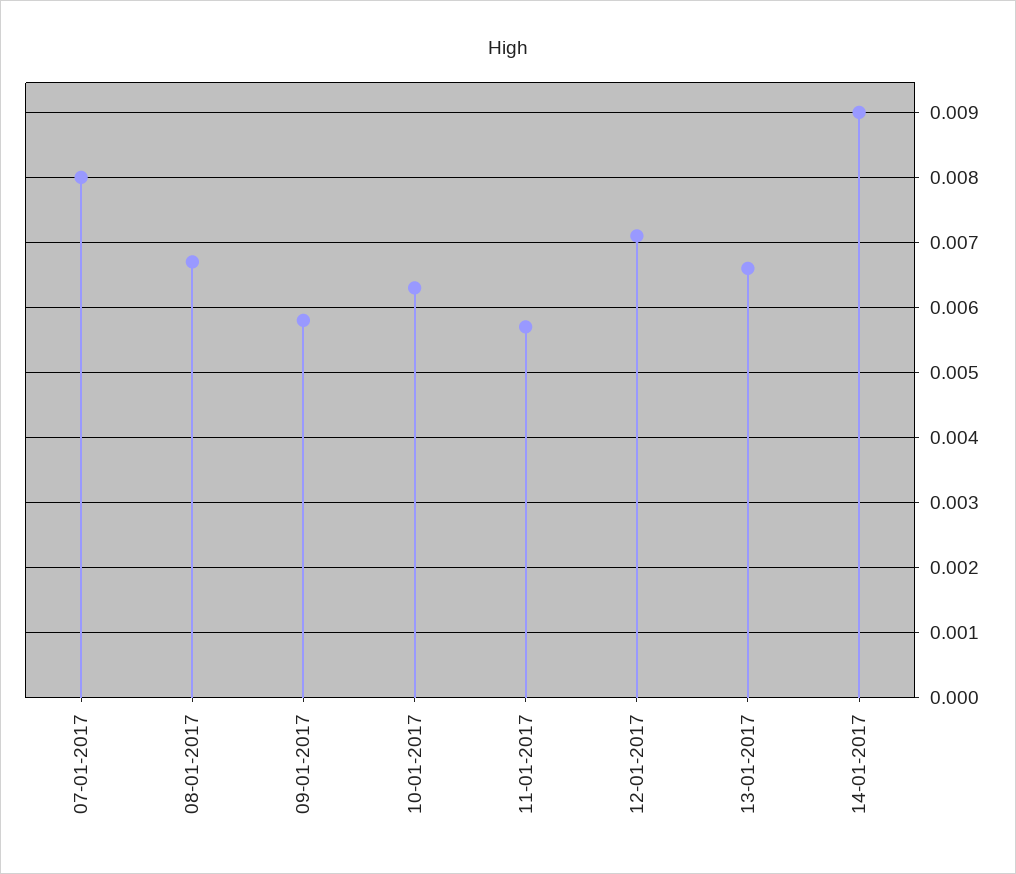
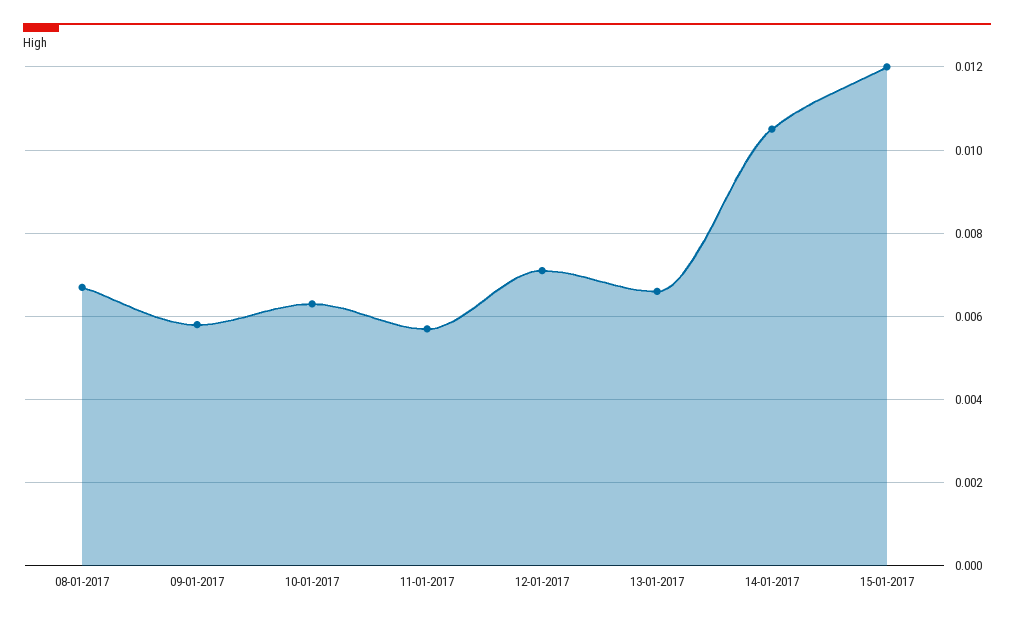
07-01-2017: 0.008 -> none
14-01-2017: 0.009 -> 0.0105
15-01-2017: none -> 0.012

